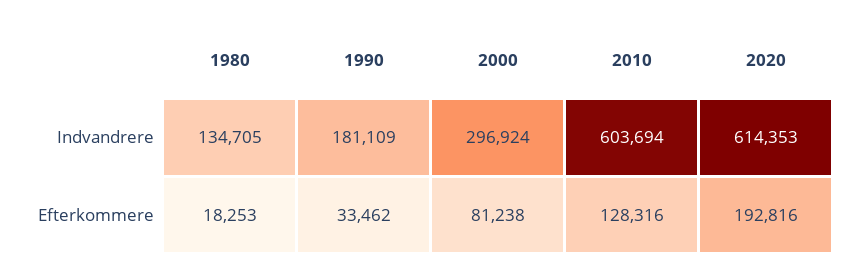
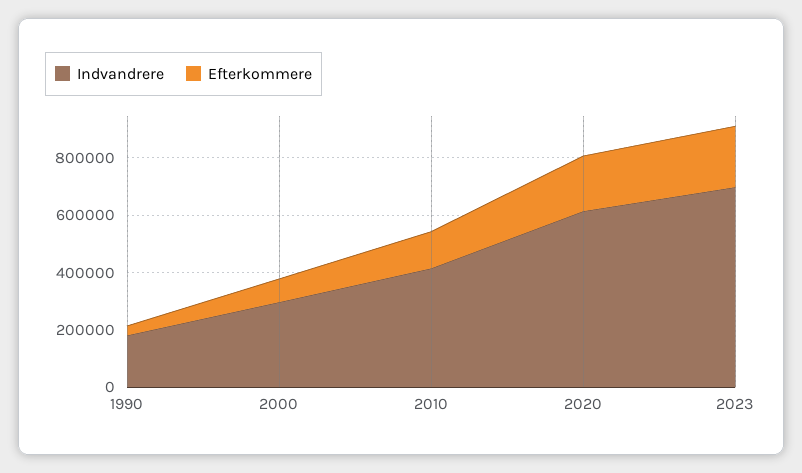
Indvandrere, 1980: 134705 -> none
Indvandrere, 2010: 603694 -> 400000
Efterkommere, 1980: 18253 -> none
Indvandrere, 2023: none -> 700000
Efterkommere, 2023: none -> 200000

